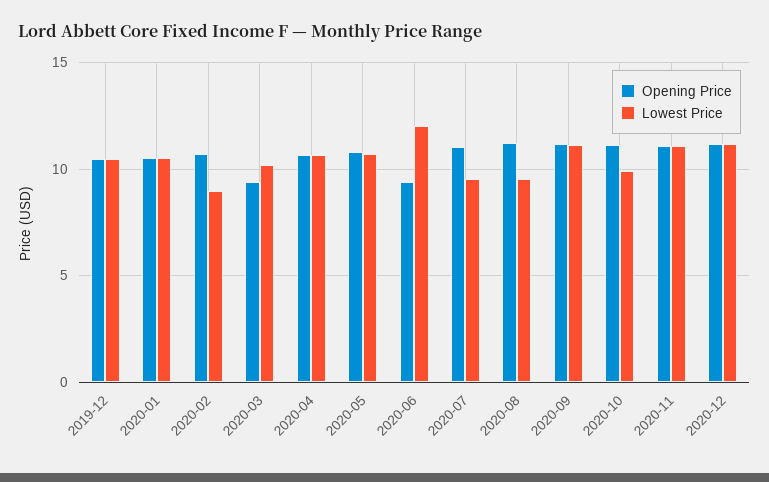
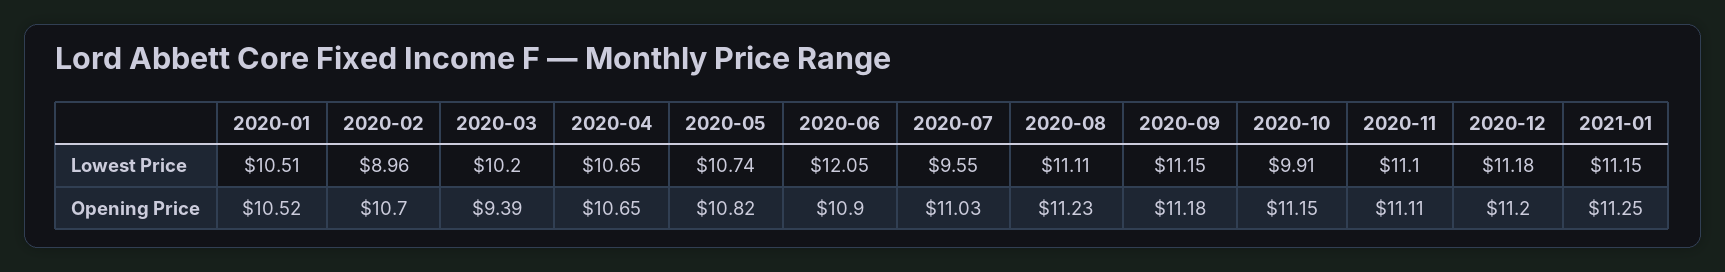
Opening Price, 2019-12: 10.5 -> none
Lowest Price, 2019-12: 10.5 -> none
Opening Price, 2020-06: 9.5 -> 10.9
Lowest Price, 2020-08: 9.5 -> 11.11
Lowest Price, 2021-01: none -> 11.15
Opening Price, 2021-01: none -> 11.25

